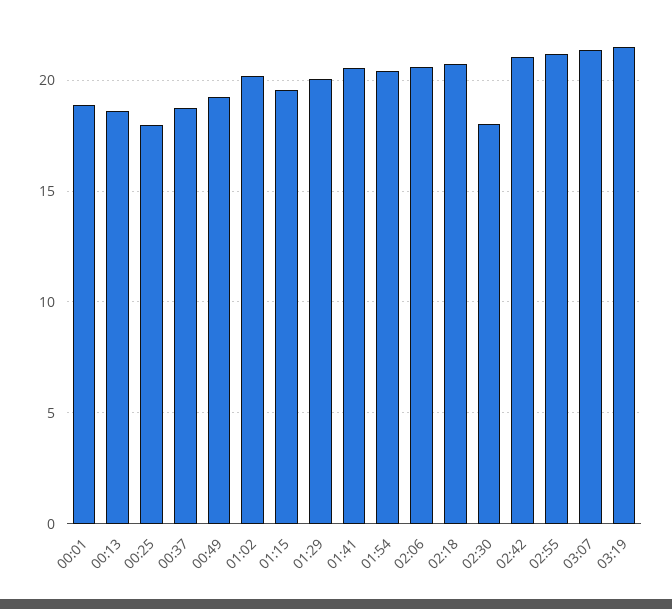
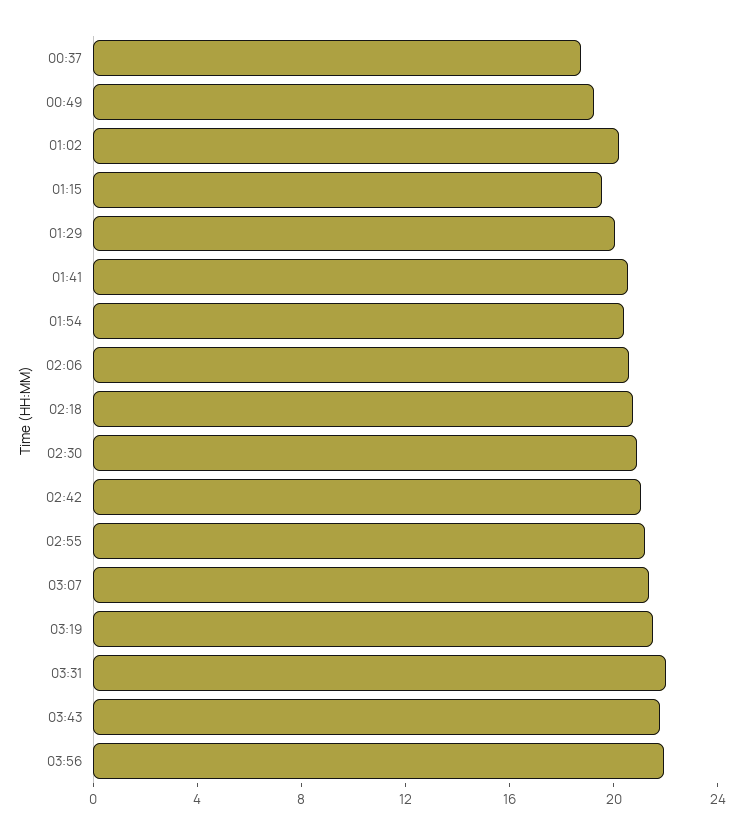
00:01: 19 -> none
00:13: 18.5 -> none
00:25: 18 -> none
02:30: 18 -> 21
03:31: none -> 22
03:43: none -> 22
03:56: none -> 22

